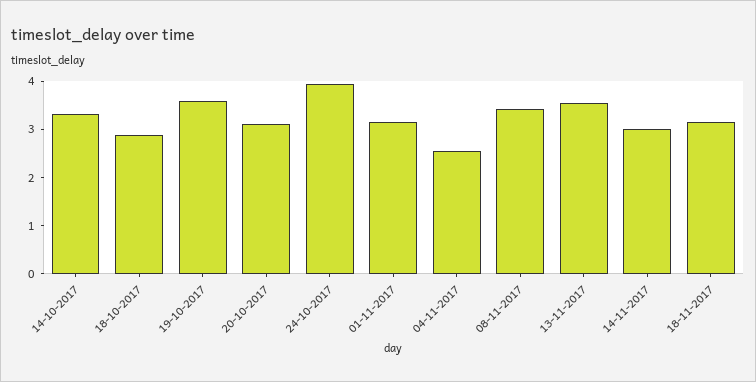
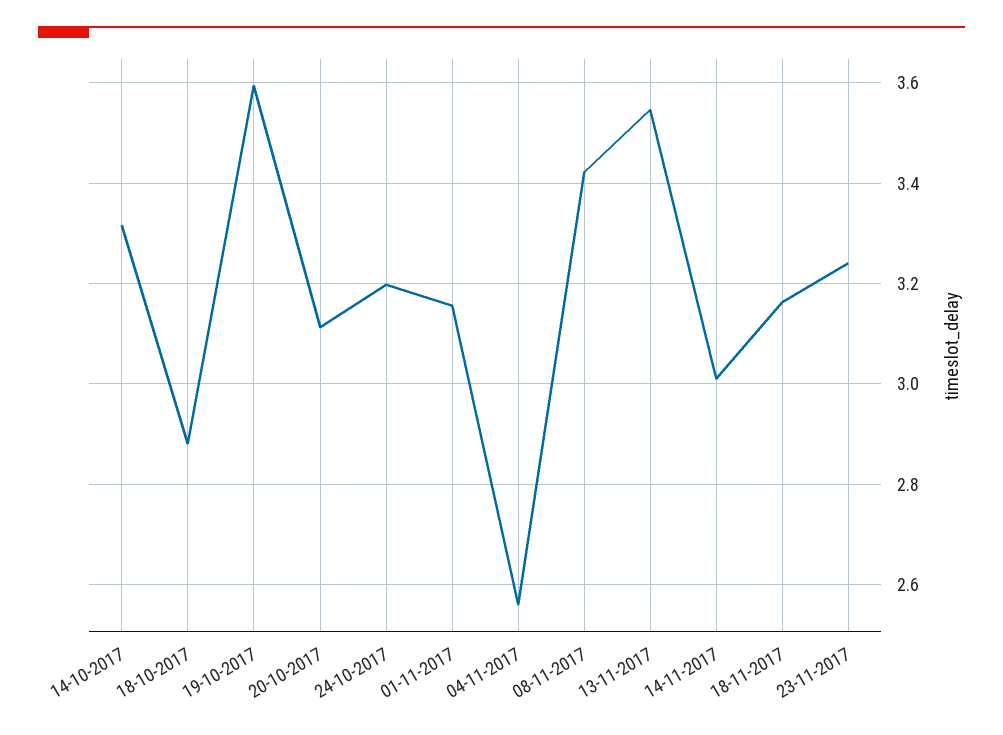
24-10-2017: 4 -> 3.2
23-11-2017: none -> 3.24

